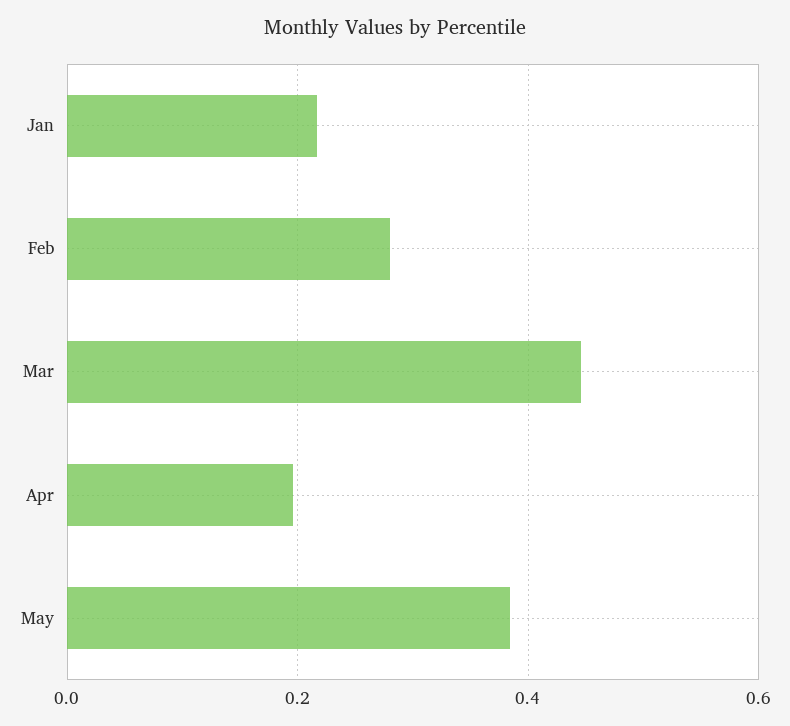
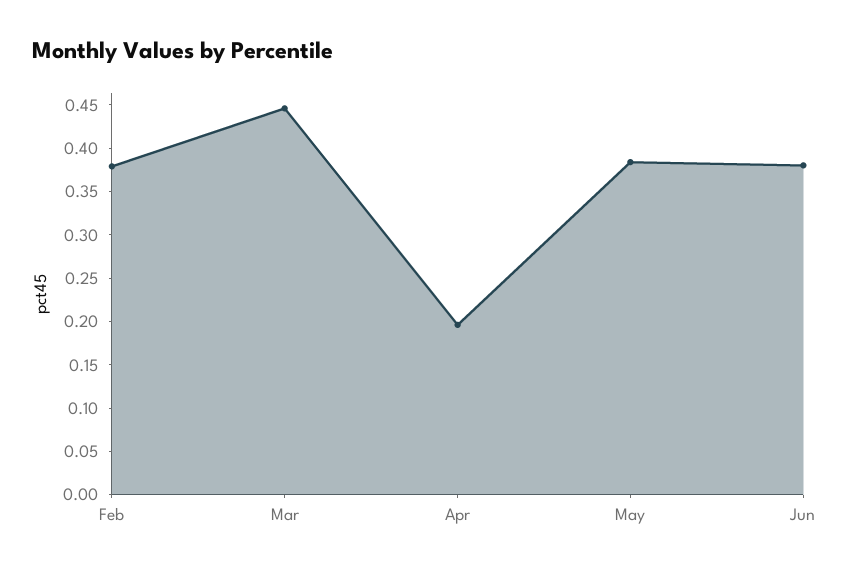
Jan: 0.22 -> none
Feb: 0.28 -> 0.38
Jun: none -> 0.38

